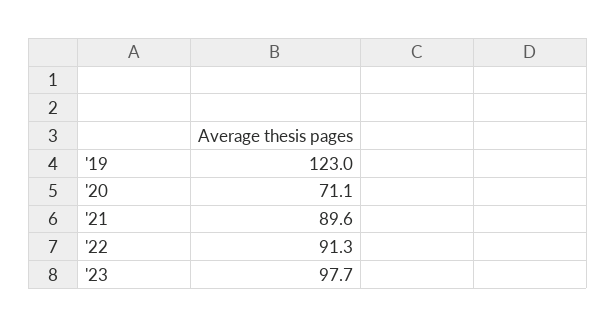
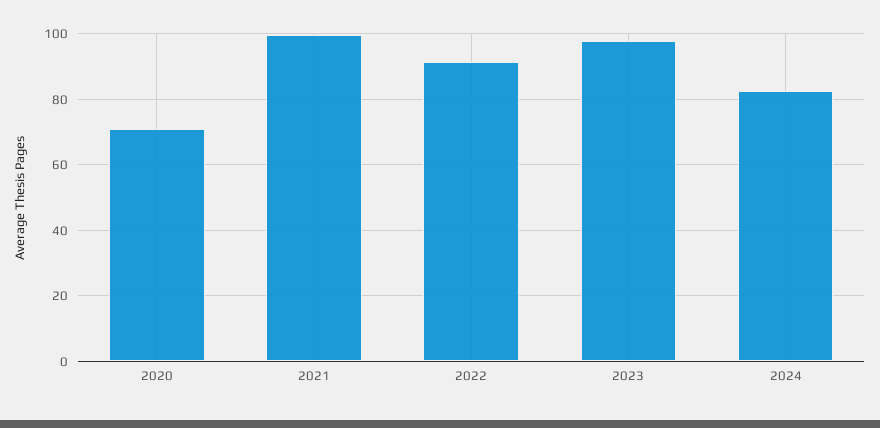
'19: 123 -> none
'21: 89.6 -> 100
2024: none -> 82

